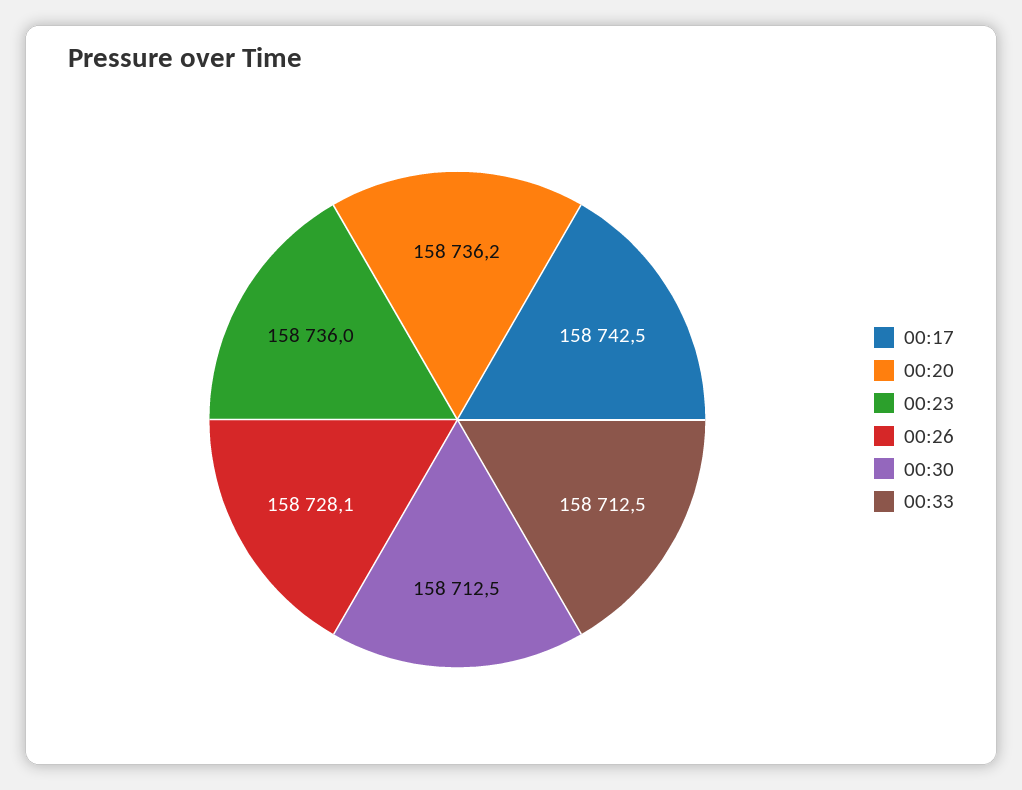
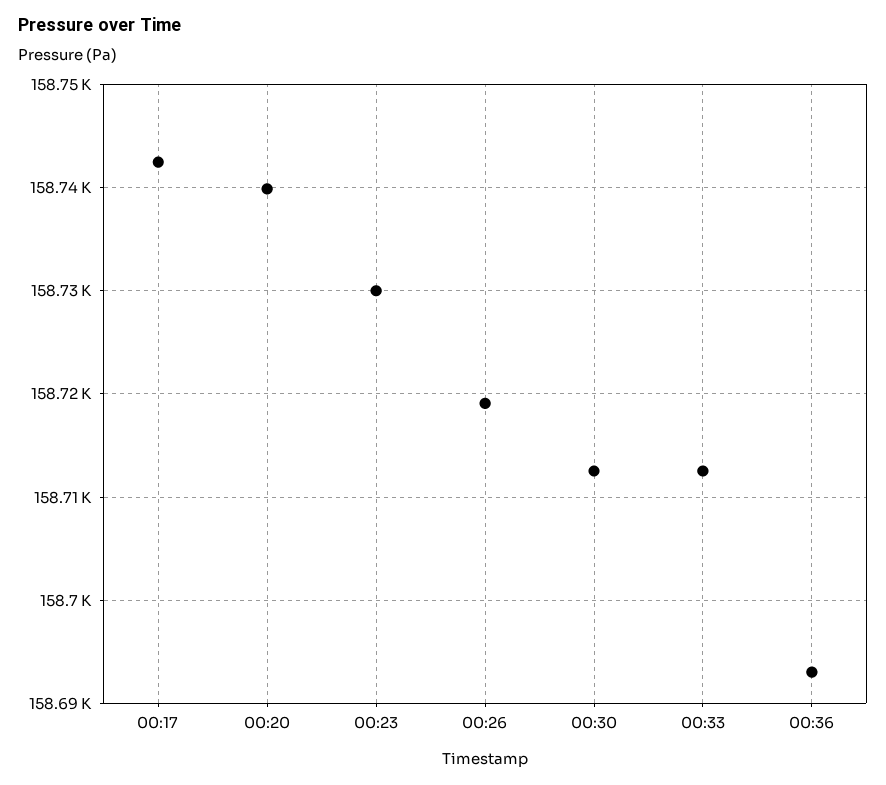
00:20: 158736.2 -> 158740
00:23: 158736 -> 158730
00:26: 158728.1 -> 158719
00:36: none -> 158693

